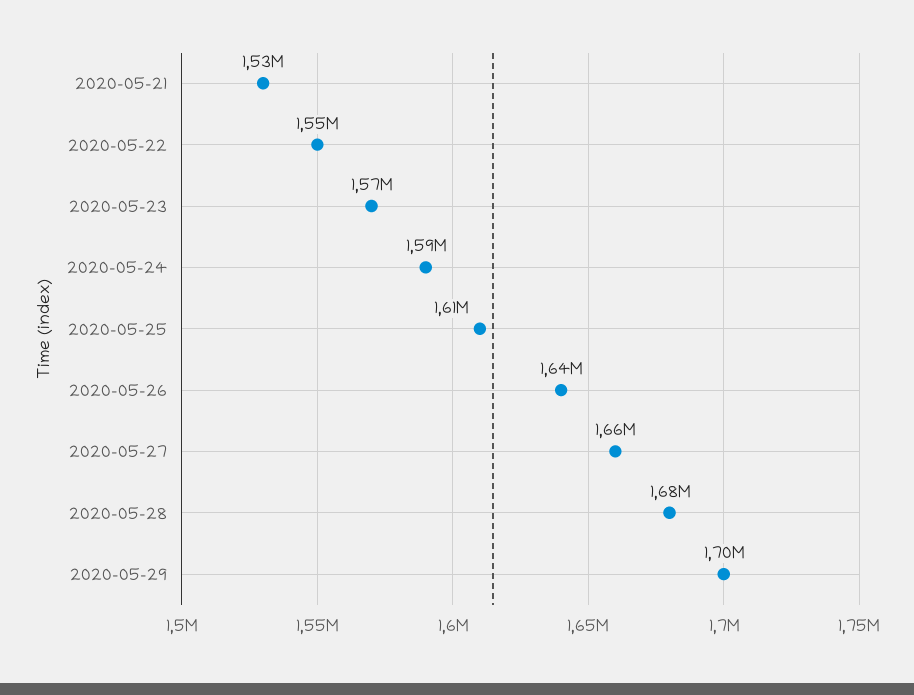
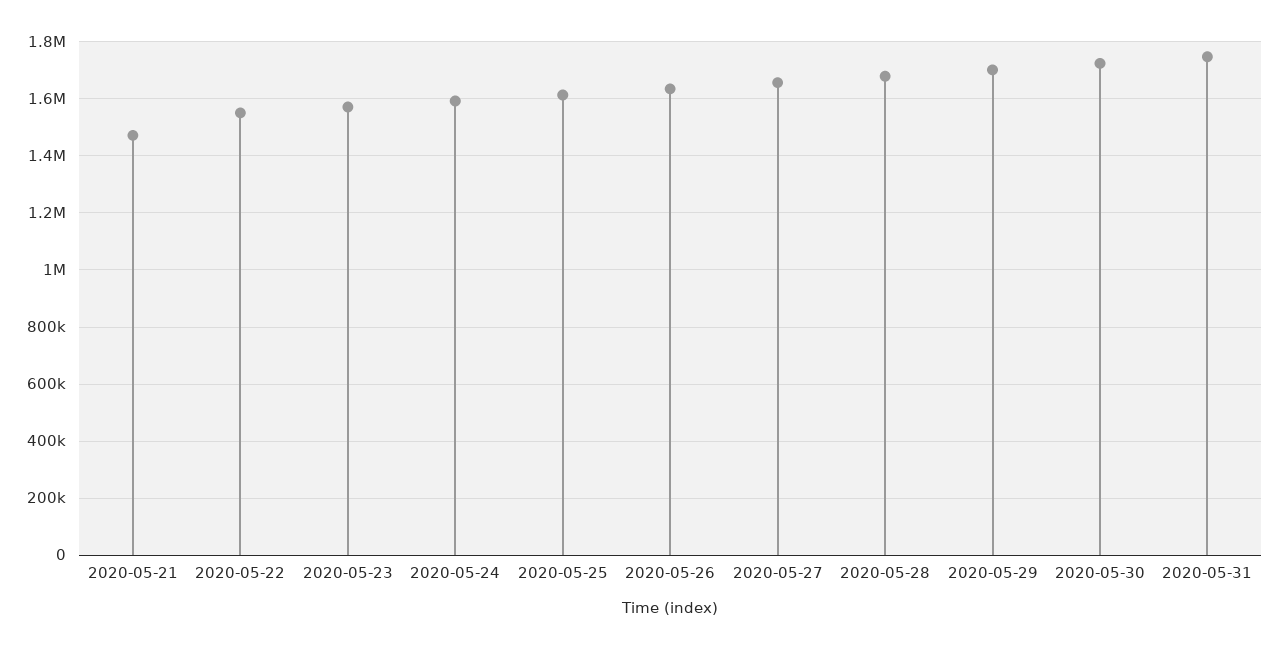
2020-05-21: 1530000 -> 1475000
2020-05-30: none -> 1725000
2020-05-31: none -> 1750000

